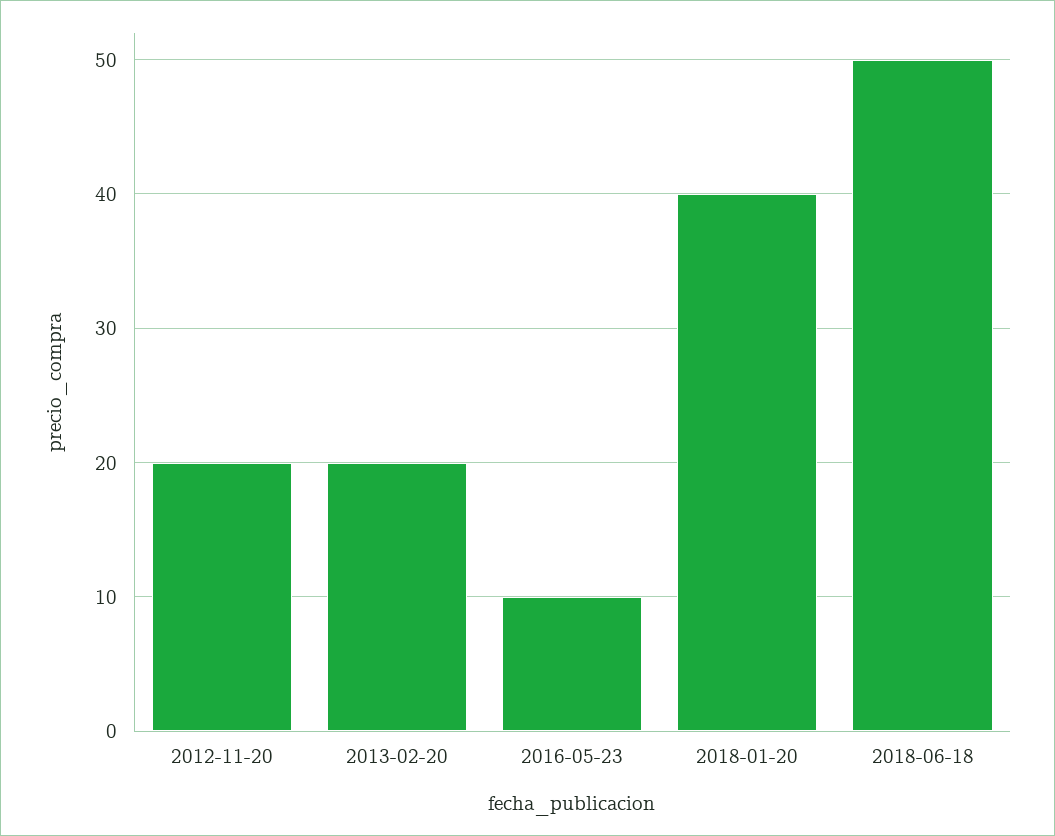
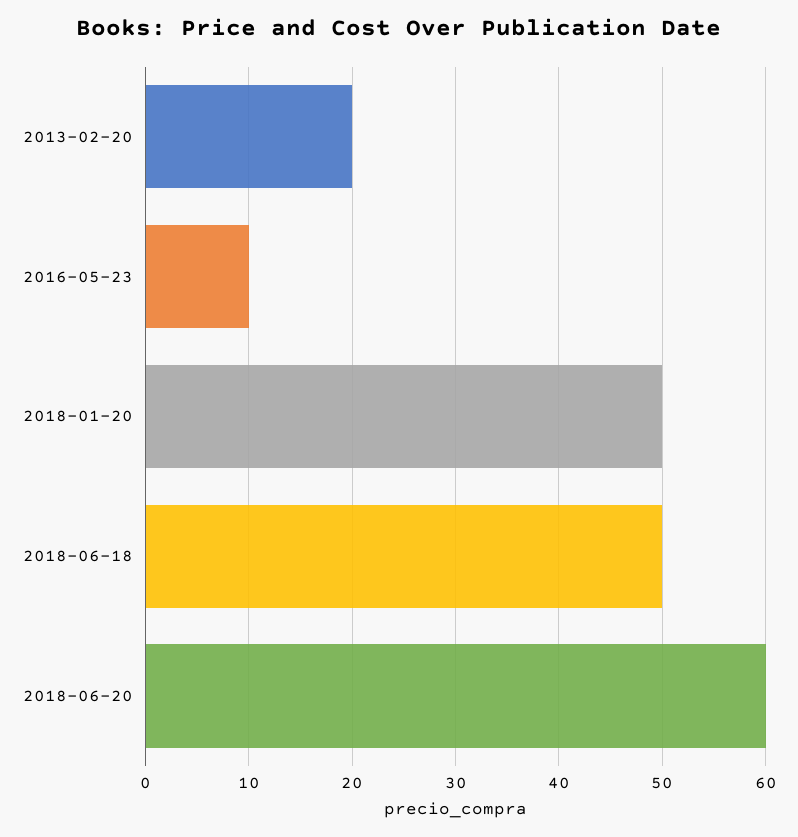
2012-11-20: 20 -> none
2018-01-20: 40 -> 50
2018-06-20: none -> 60

